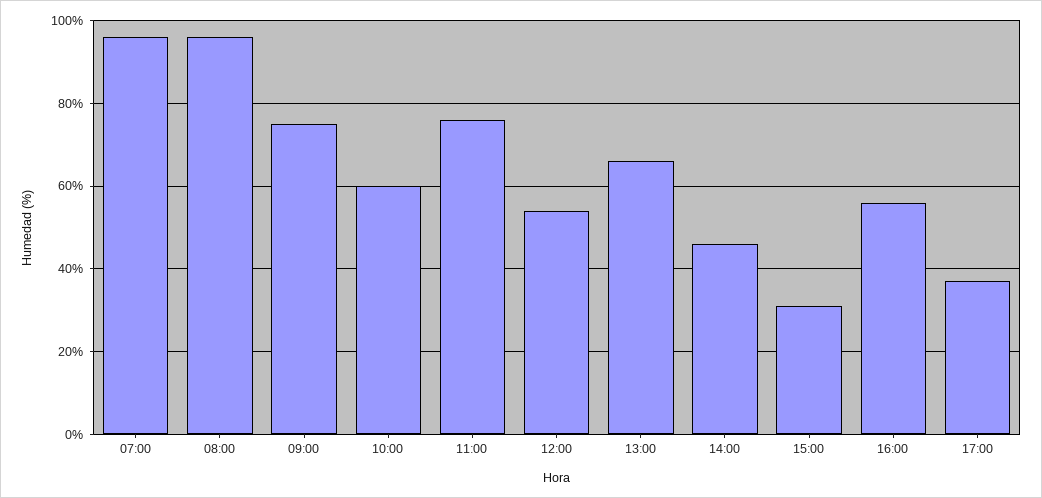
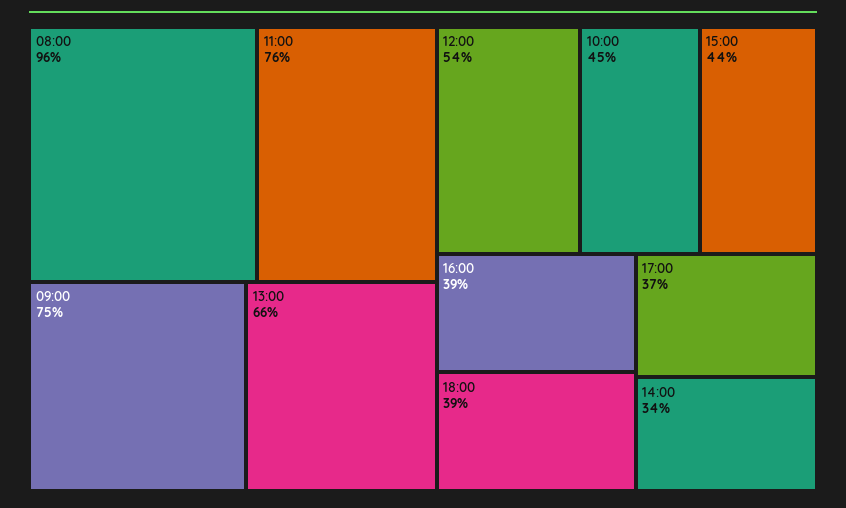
07:00: 95 -> none
10:00: 60 -> 45
14:00: 45 -> 34
15:00: 30 -> 44
16:00: 55 -> 39
18:00: none -> 39

